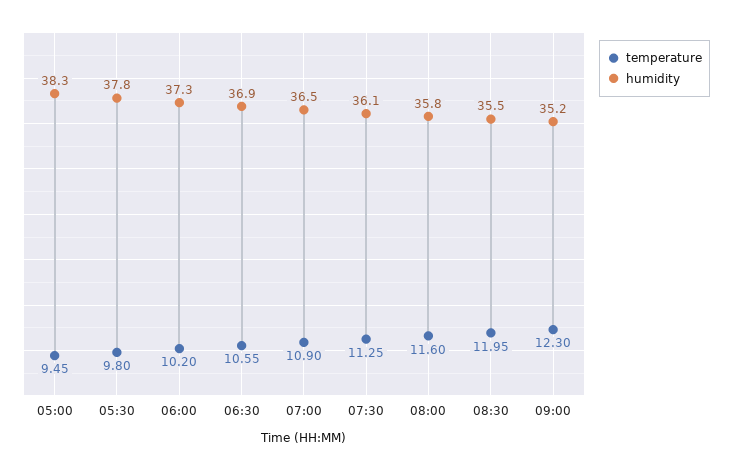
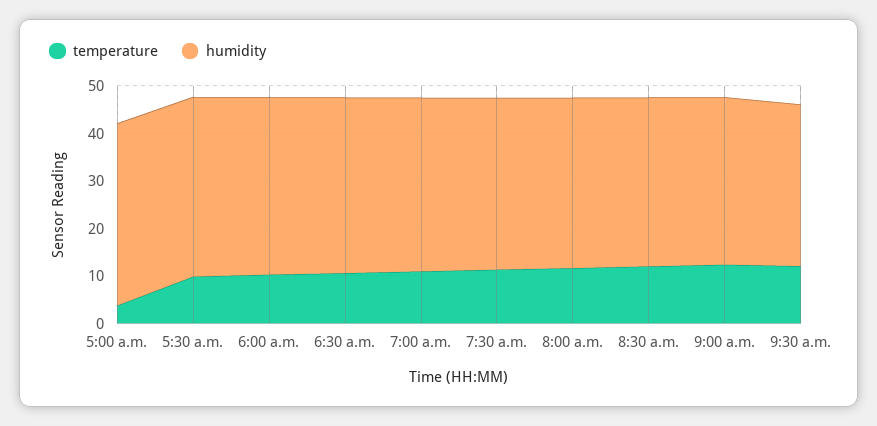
temperature, 05:00: 9.45 -> 4
temperature, 9:30 a.m.: none -> 12
humidity, 9:30 a.m.: none -> 34

